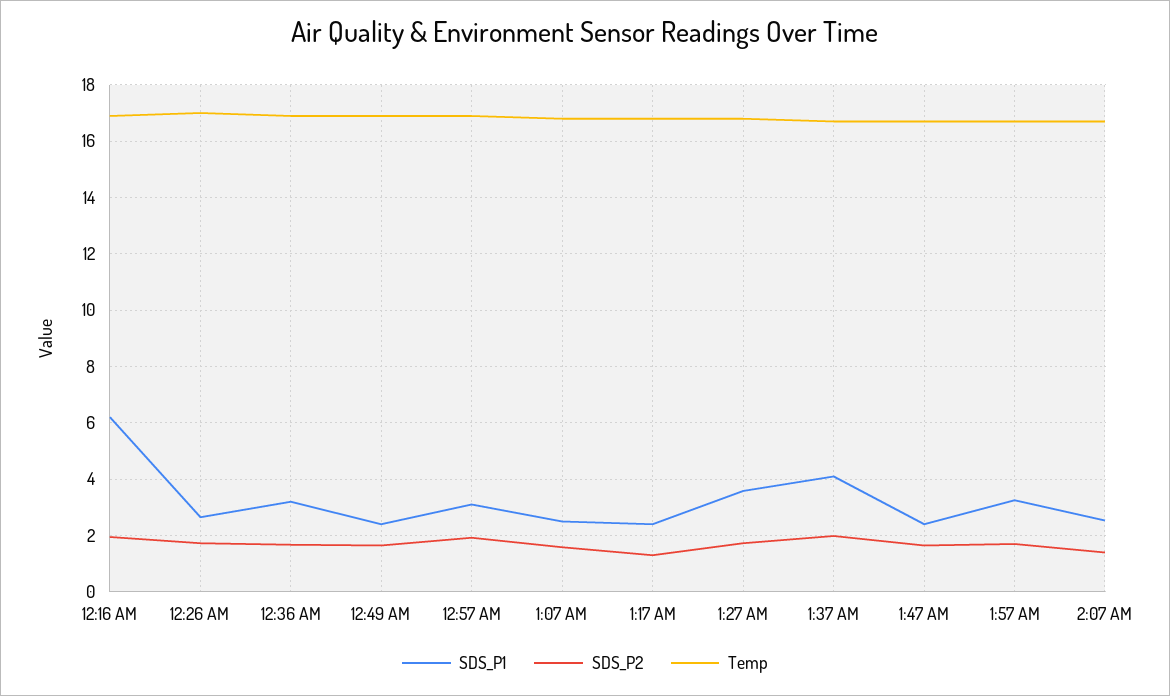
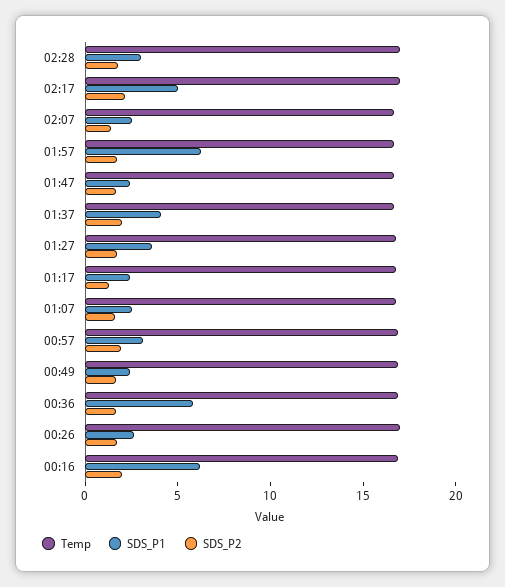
SDS_P1, 12:36 AM: 3.25 -> 6
SDS_P1, 1:57 AM: 3.25 -> 6
Temp, 02:28: none -> 17
SDS_P1, 02:28: none -> 3
SDS_P2, 02:28: none -> 2
Temp, 02:17: none -> 17
SDS_P1, 02:17: none -> 5
SDS_P2, 02:17: none -> 2

